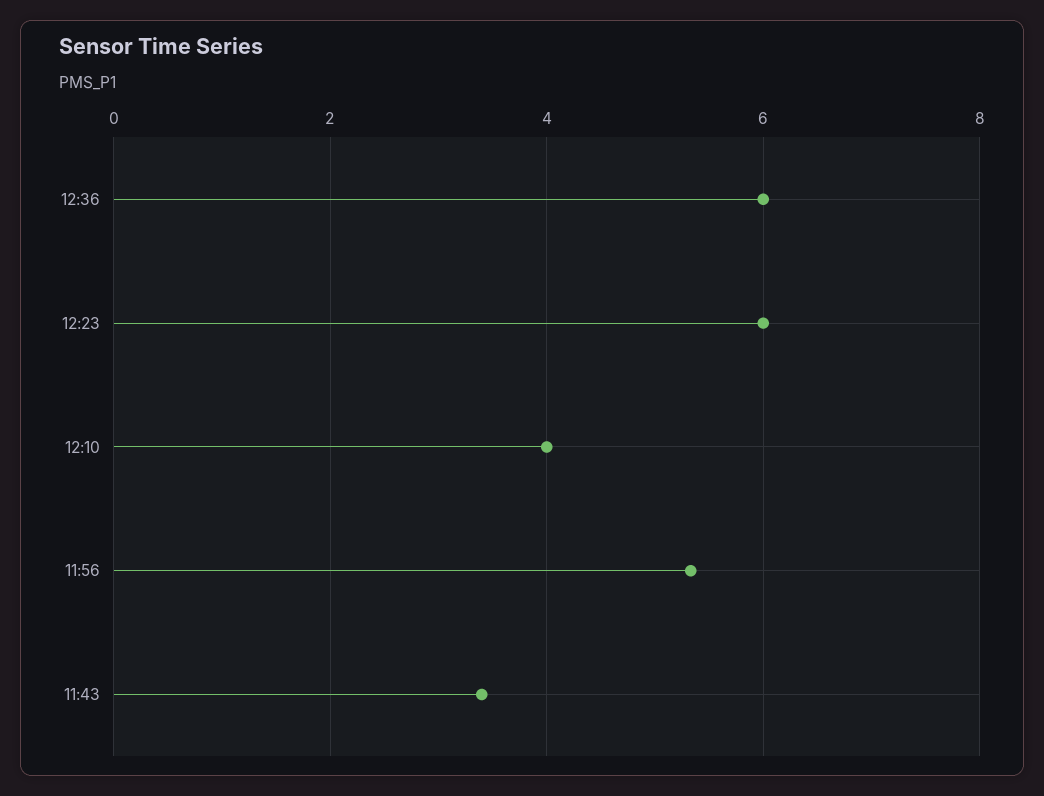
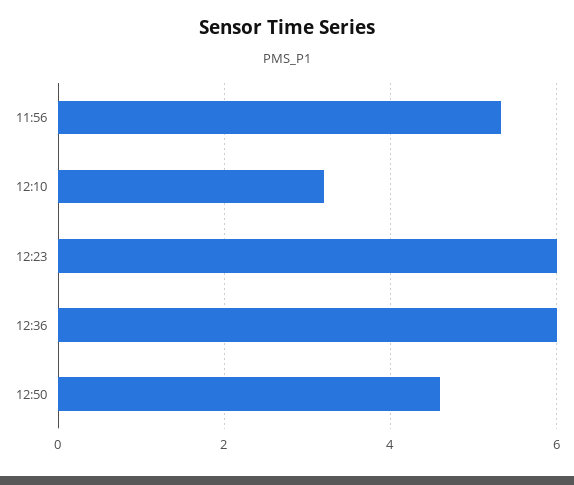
12:10: 4 -> 3.2
11:43: 3.4 -> none
12:50: none -> 4.6

